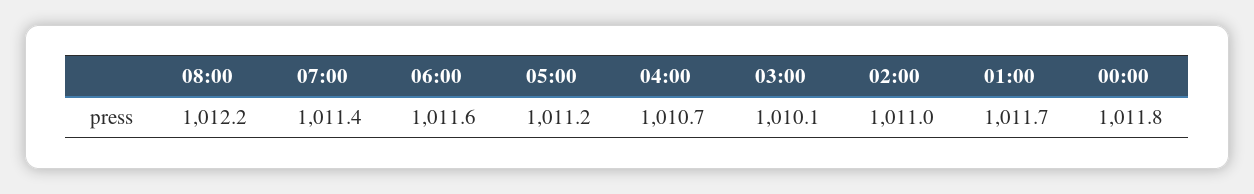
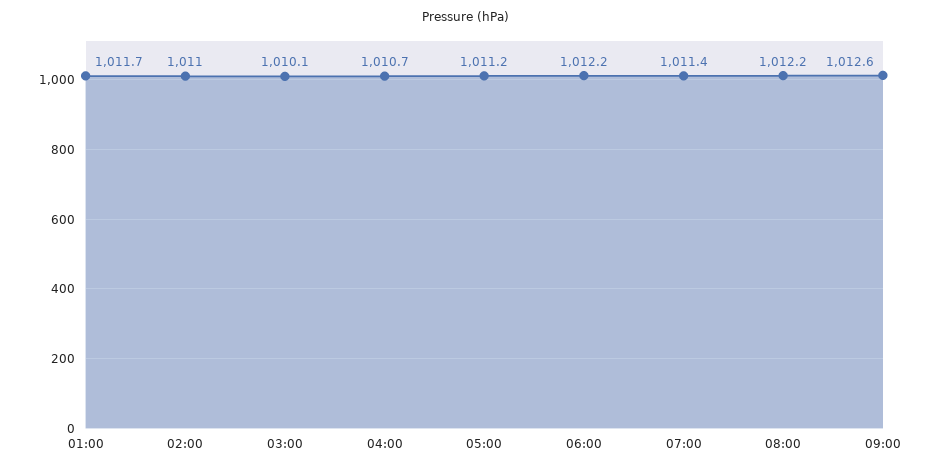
06:00: 1011.6 -> 1012.2
00:00: 1011.8 -> none
09:00: none -> 1012.6

